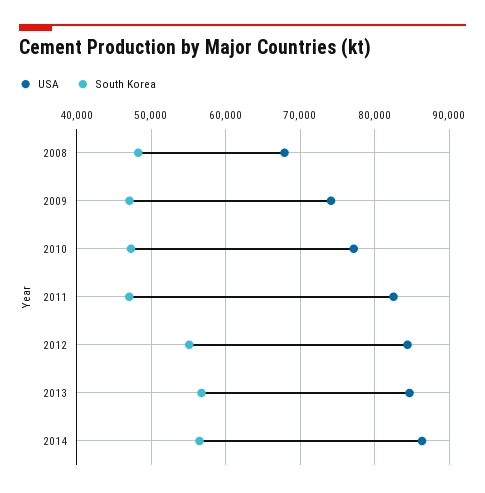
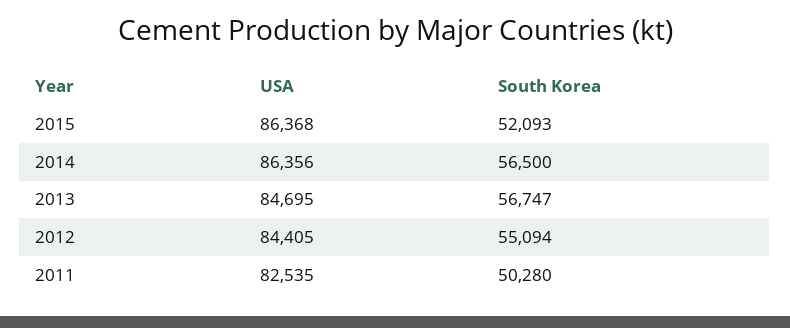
USA, 2008: 68000 -> none
South Korea, 2008: 48000 -> none
USA, 2009: 74000 -> none
South Korea, 2009: 47000 -> none
USA, 2010: 77000 -> none
South Korea, 2010: 47000 -> none
South Korea, 2011: 47000 -> 50280
USA, 2015: none -> 86368
South Korea, 2015: none -> 52093

